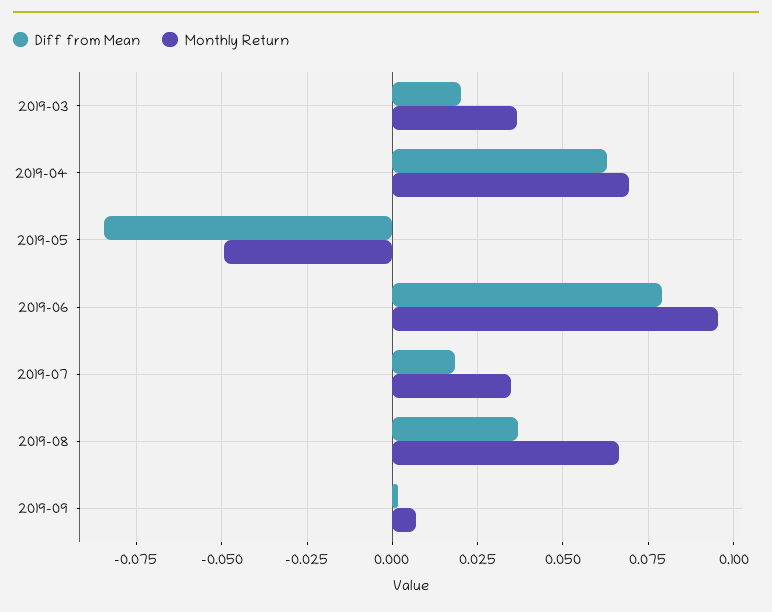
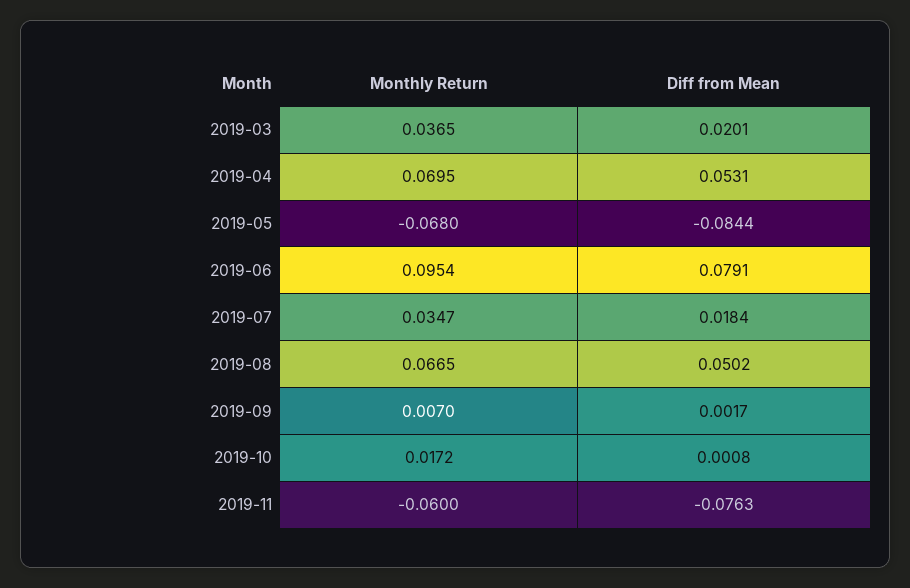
Diff from Mean, 2019-04: 0.0625 -> 0.0531
Monthly Return, 2019-05: -0.05 -> -0.068
Diff from Mean, 2019-08: 0.0375 -> 0.0502
Monthly Return, 2019-10: none -> 0.0172
Diff from Mean, 2019-10: none -> 0.0008
Monthly Return, 2019-11: none -> -0.06
Diff from Mean, 2019-11: none -> -0.0763

